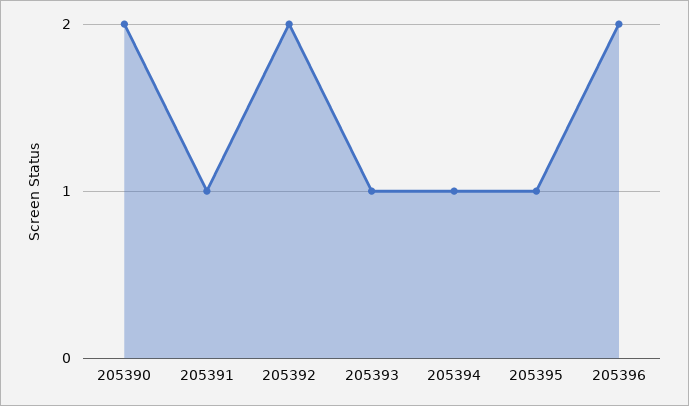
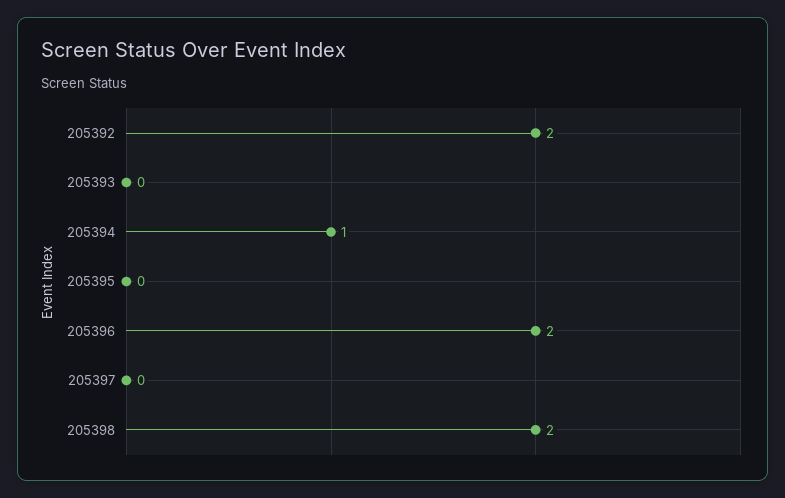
205390: 2 -> none
205391: 1 -> none
205393: 1 -> 0
205395: 1 -> 0
205397: none -> 0
205398: none -> 2

